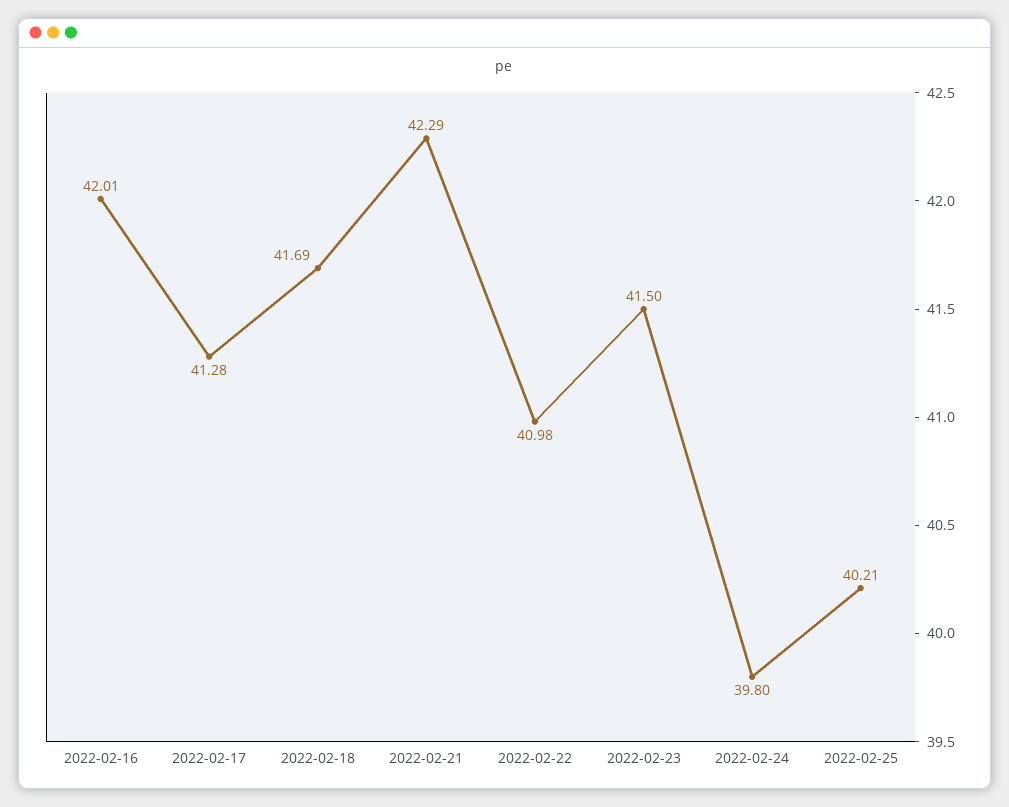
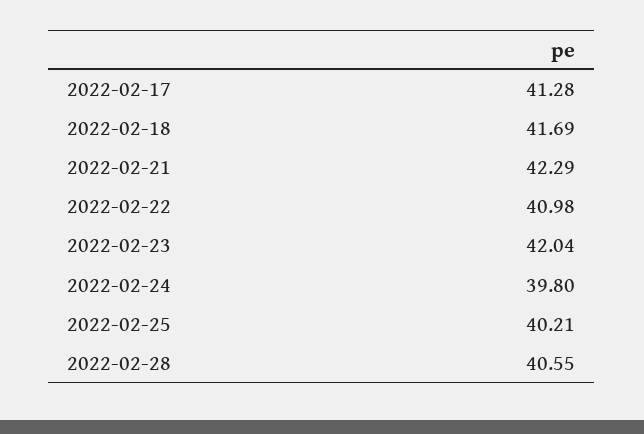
2022-02-16: 42.01 -> none
2022-02-23: 41.5 -> 42.04
2022-02-28: none -> 40.55

